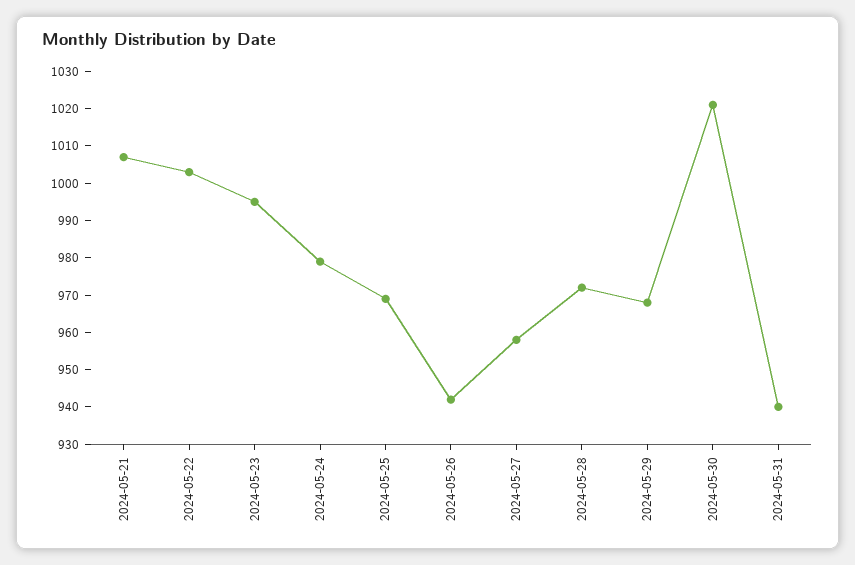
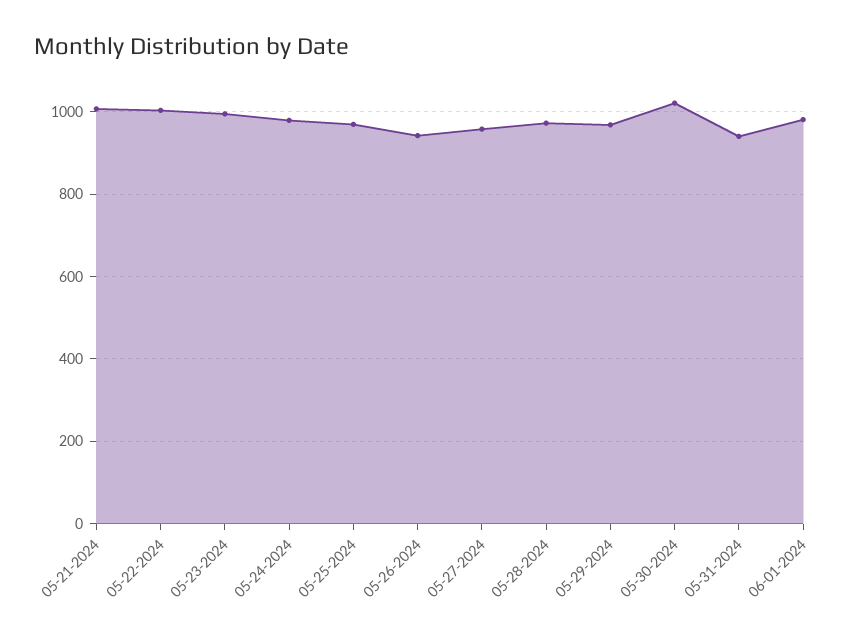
06-01-2024: none -> 980

